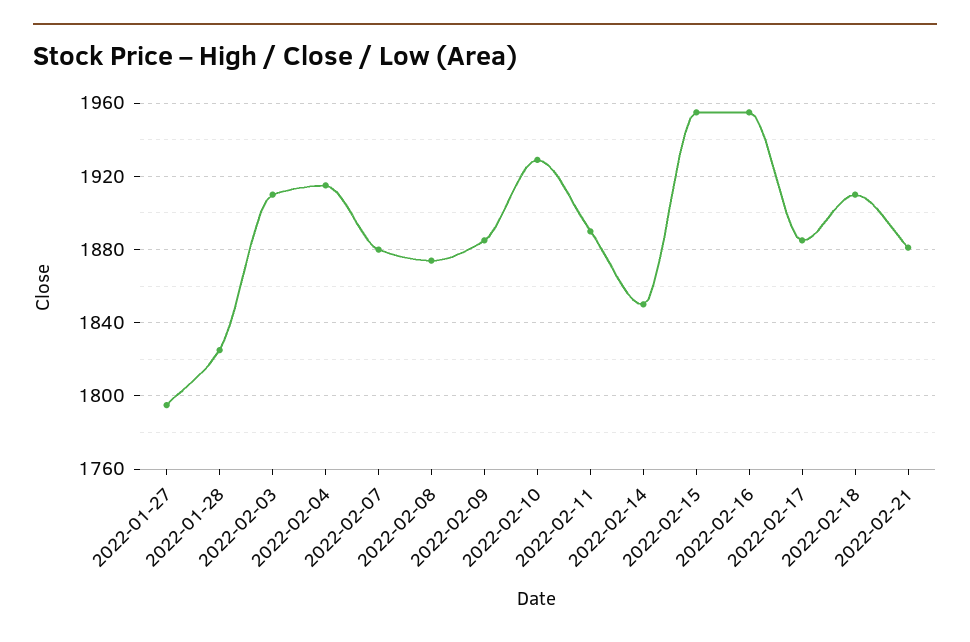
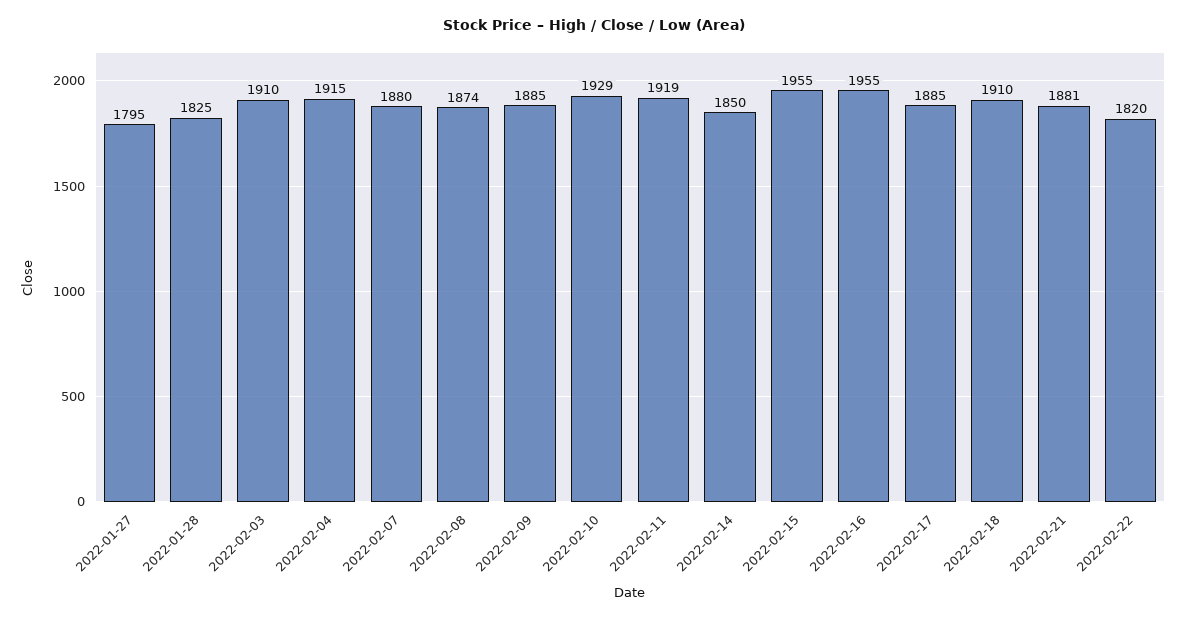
2022-02-11: 1890 -> 1919
2022-02-22: none -> 1820

